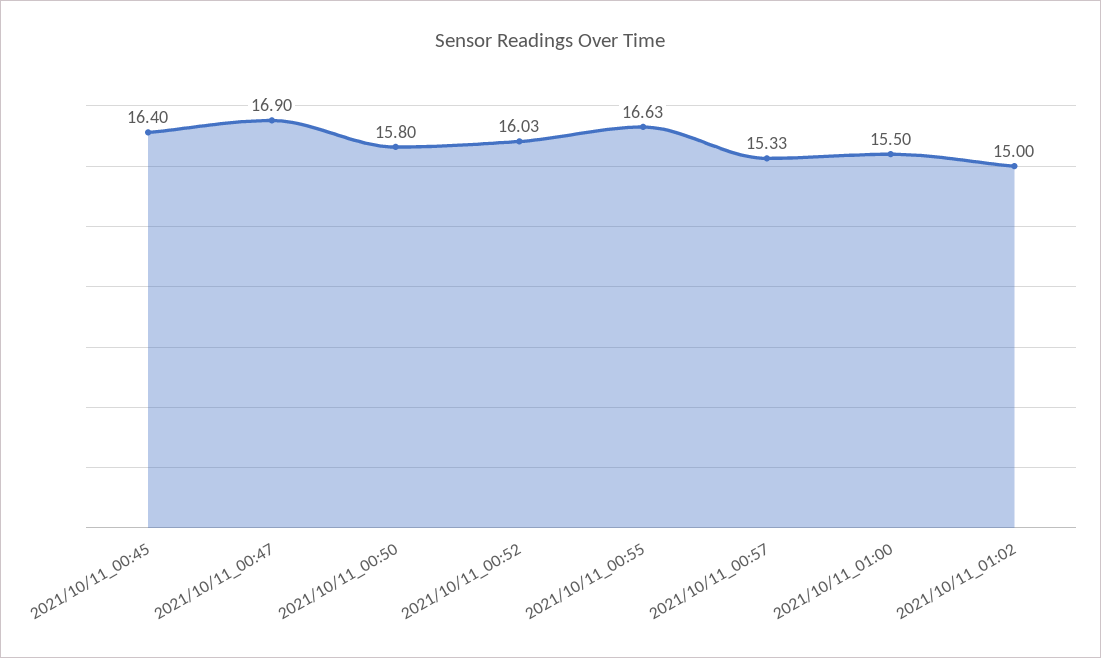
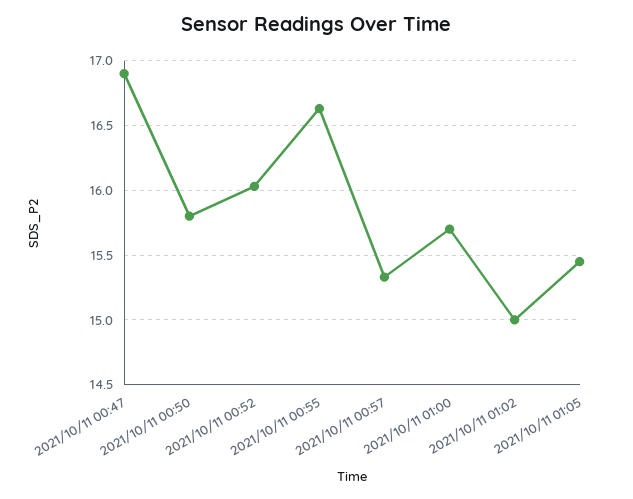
2021/10/11_00:45: 16.4 -> none
2021/10/11_01:00: 15.5 -> 15.7
2021/10/11 01:05: none -> 15.45

